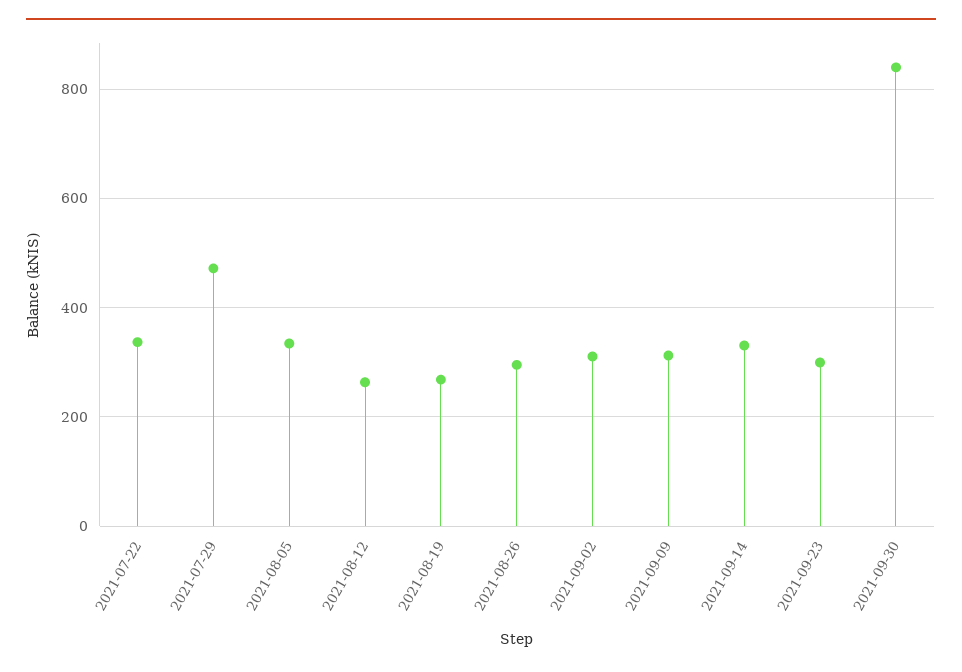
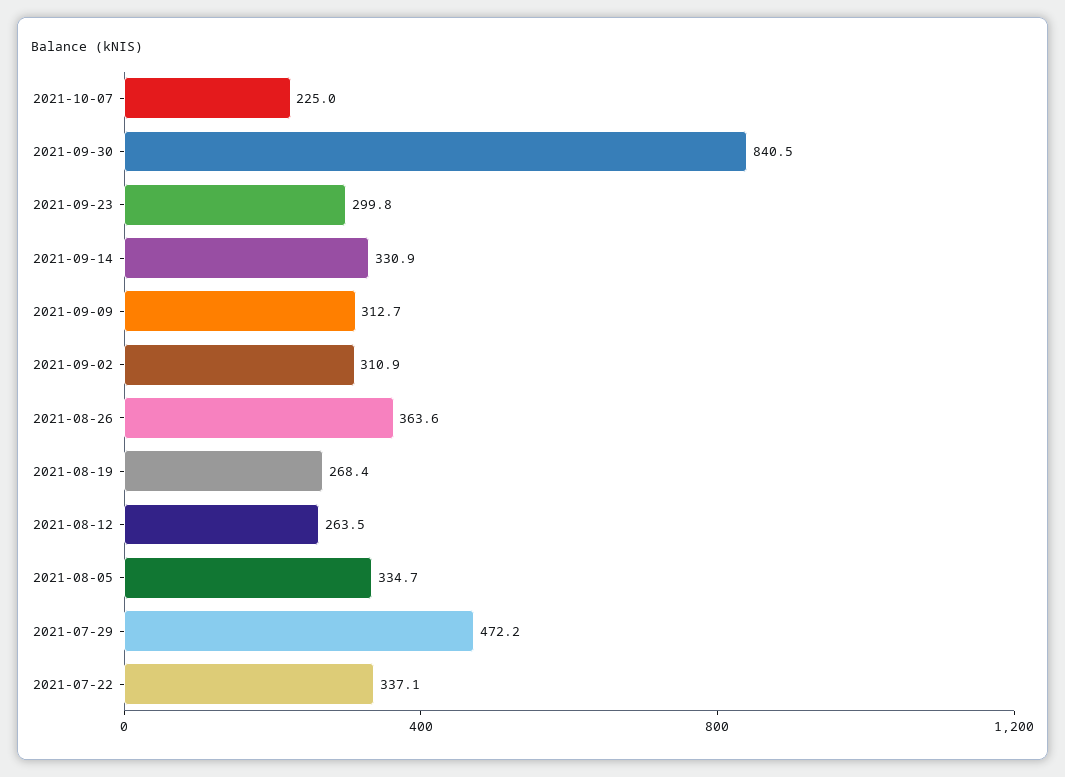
2021-08-26: 300 -> 363.6
2021-10-07: none -> 225

